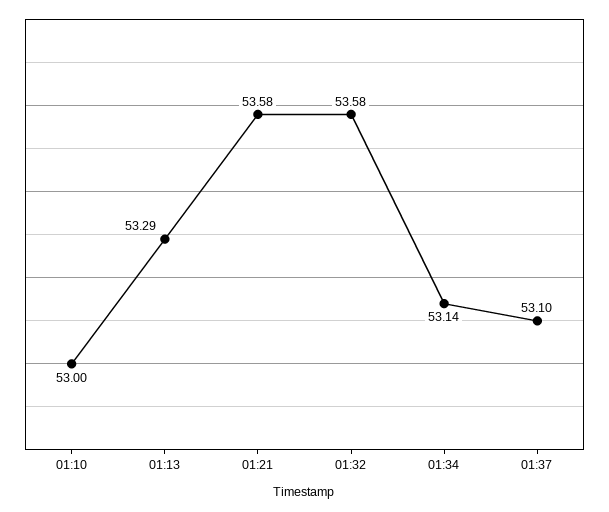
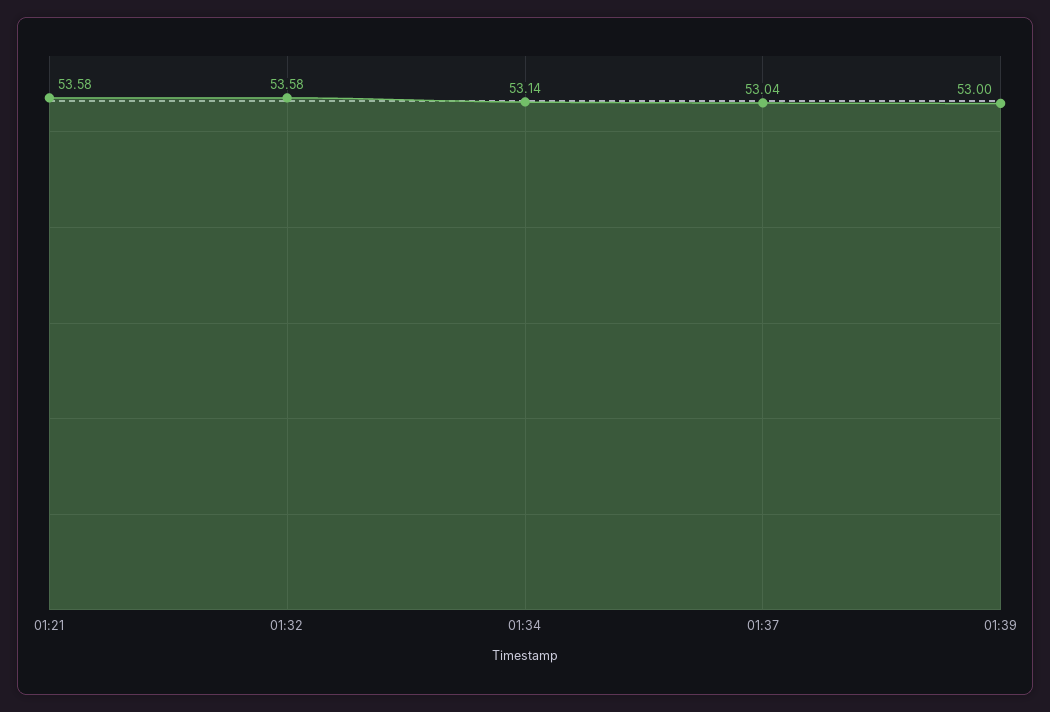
01:10: 53 -> none
01:13: 53.29 -> none
01:37: 53.1 -> 53.04
01:39: none -> 53

